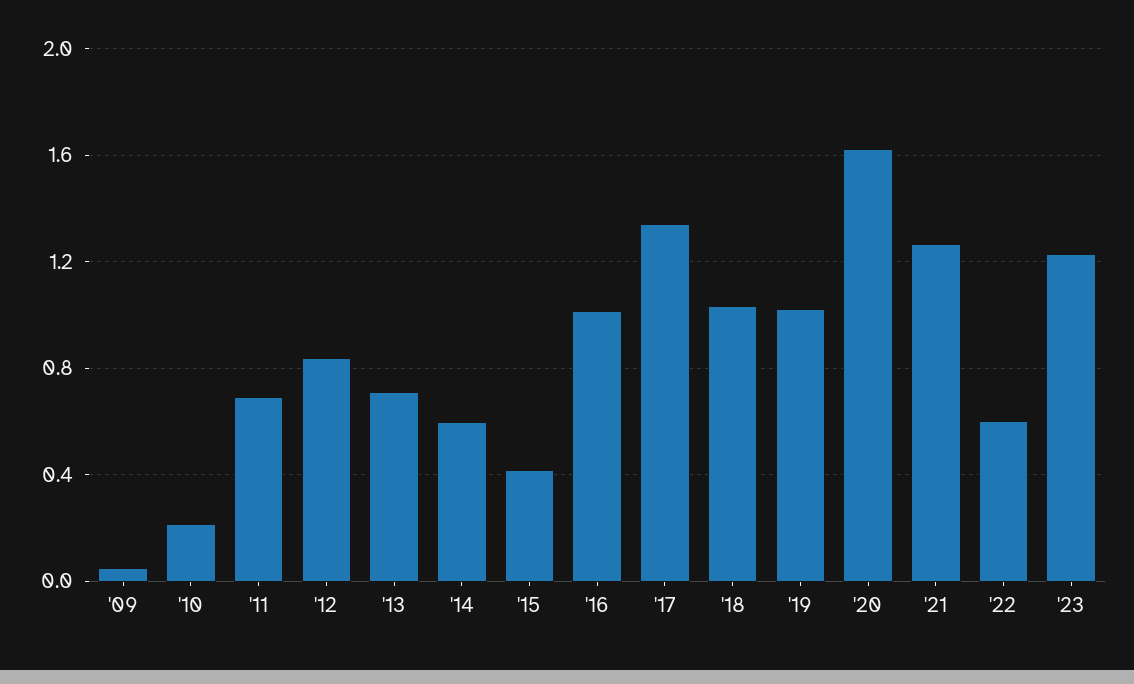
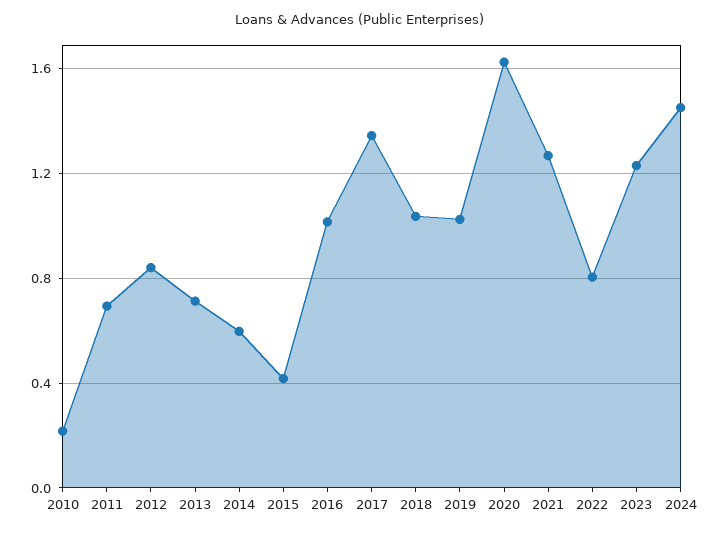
'09: 0.05 -> none
'22: 0.6 -> 0.8
2024: none -> 1.45

